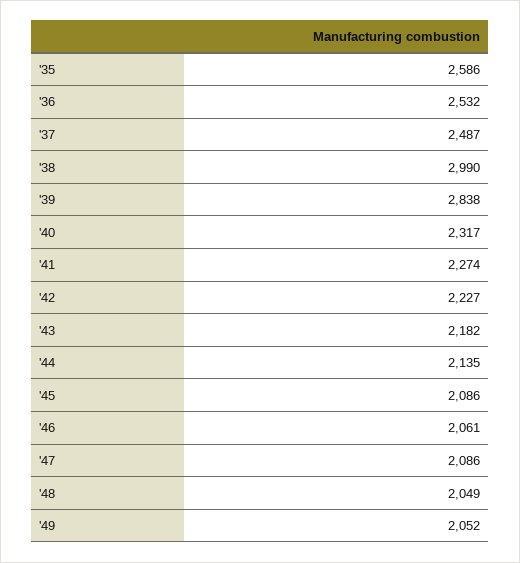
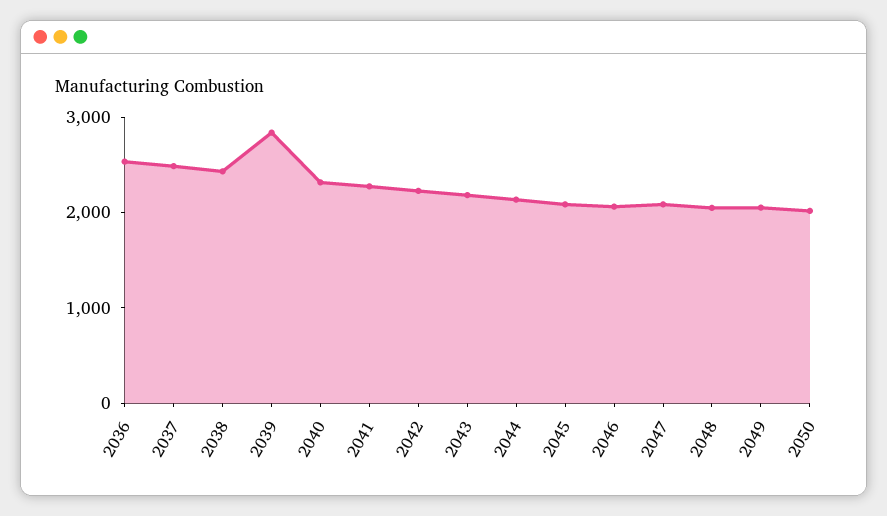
'35: 2586 -> none
'38: 2990 -> 2400
2050: none -> 2000

